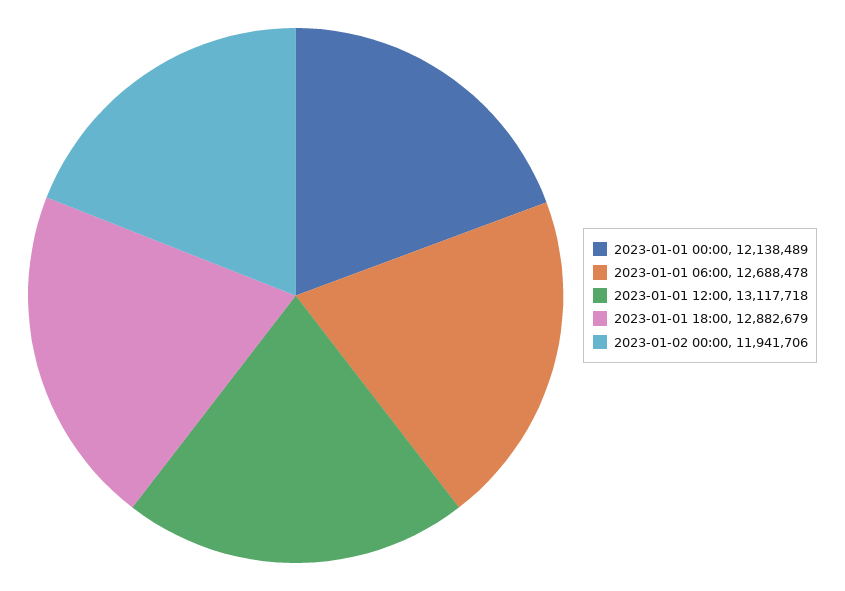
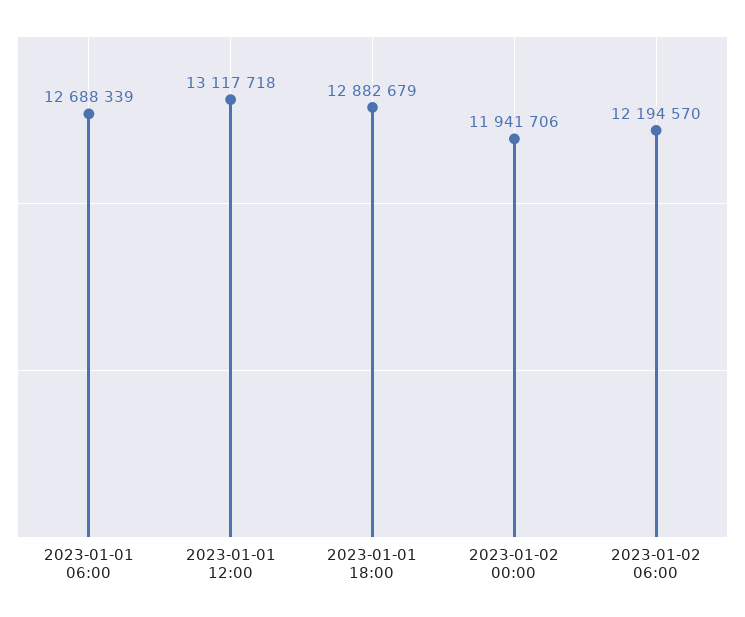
2023-01-01 00:00: 12138489 -> none
2023-01-01 06:00: 12688478 -> 12688339
2023-01-02 06:00: none -> 12194570

